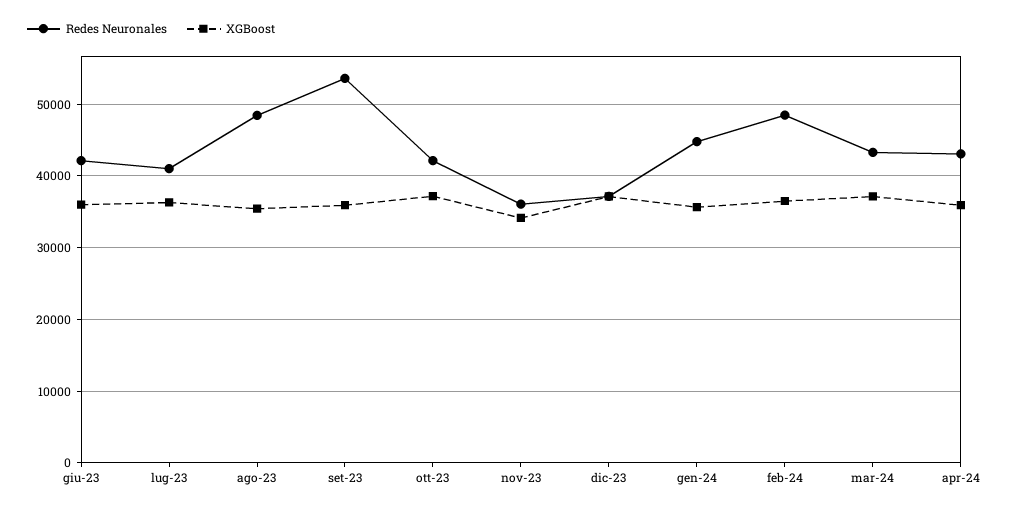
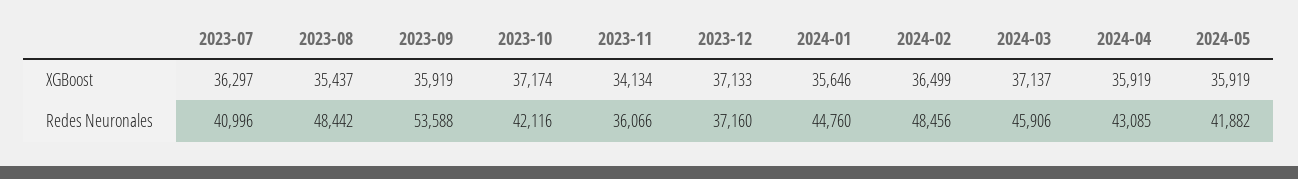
Redes Neuronales, giu-23: 42000 -> none
XGBoost, giu-23: 36000 -> none
Redes Neuronales, mar-24: 43000 -> 45906
XGBoost, 2024-05: none -> 35919
Redes Neuronales, 2024-05: none -> 41882

